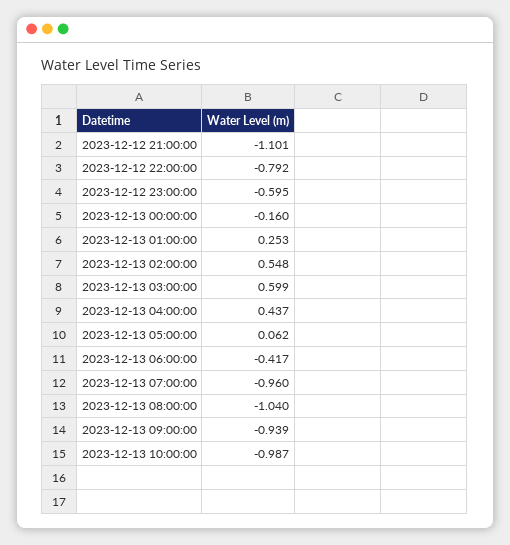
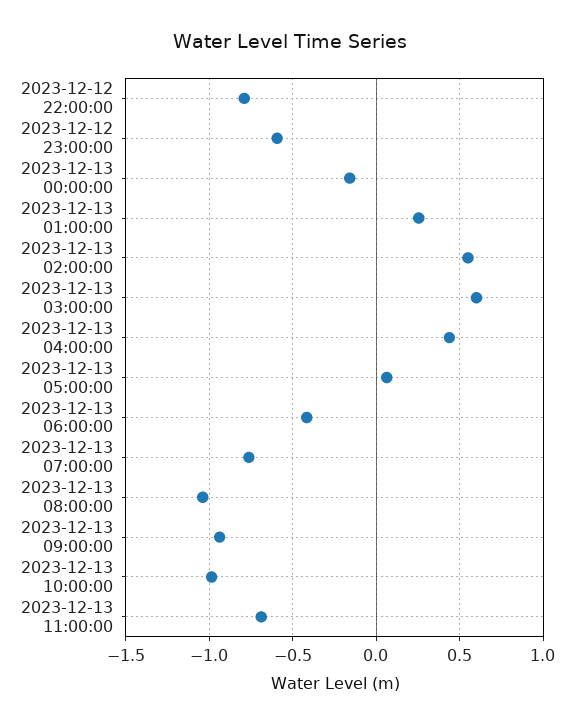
2023-12-12 21:00:00: -1.101 -> none
2023-12-13 07:00:00: -0.96 -> -0.75
2023-12-13 11:00:00: none -> -0.7

